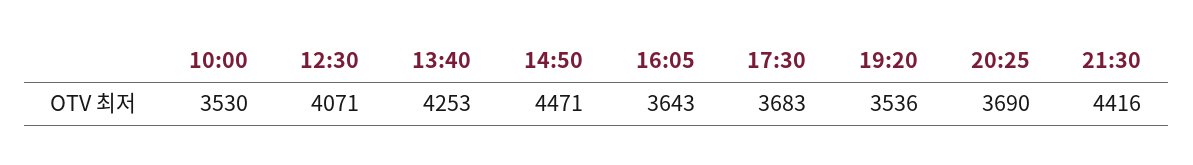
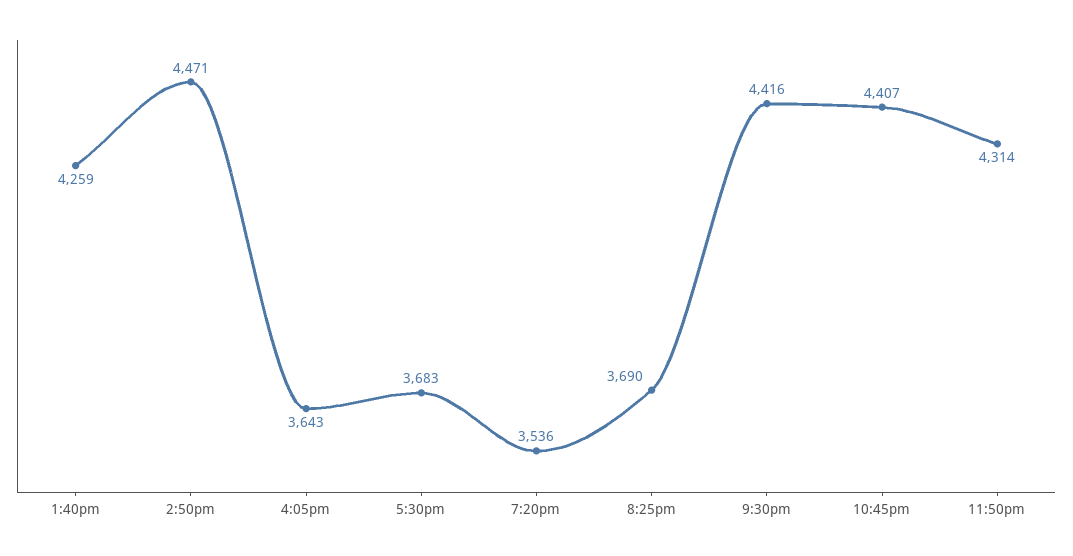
10:00: 3530 -> none
12:30: 4071 -> none
13:40: 4253 -> 4259
10:45pm: none -> 4407
11:50pm: none -> 4314

